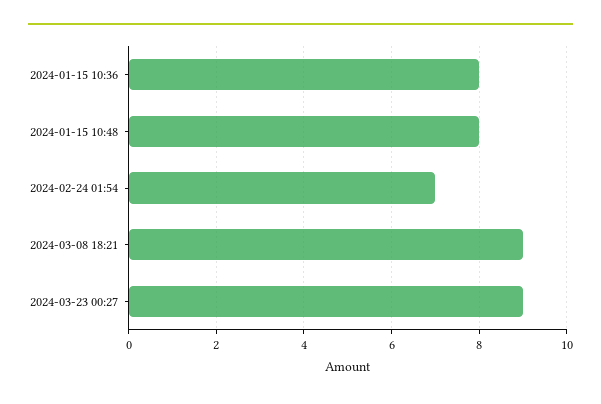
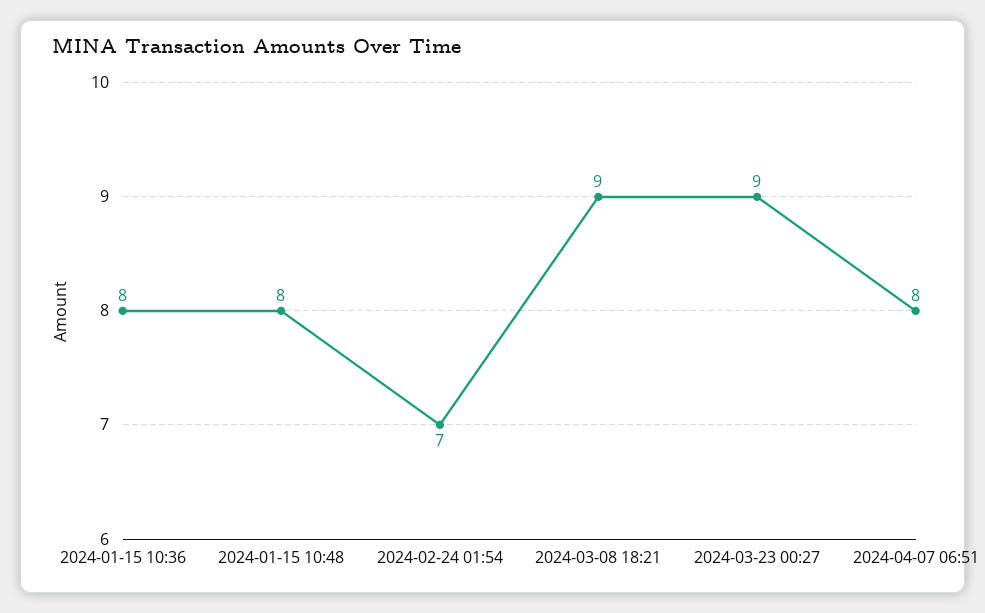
2024-04-07 06:51: none -> 8

